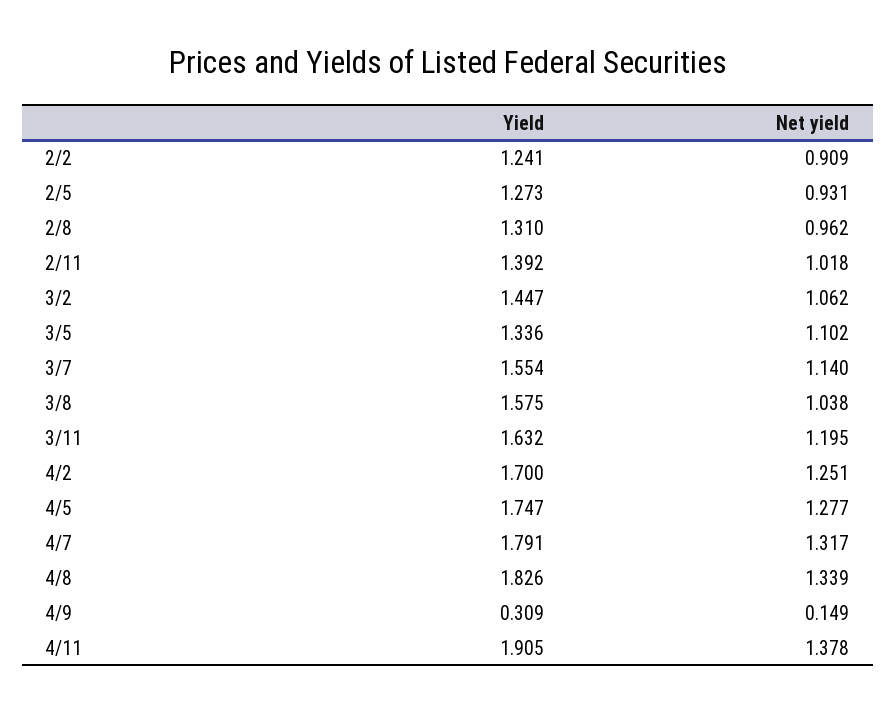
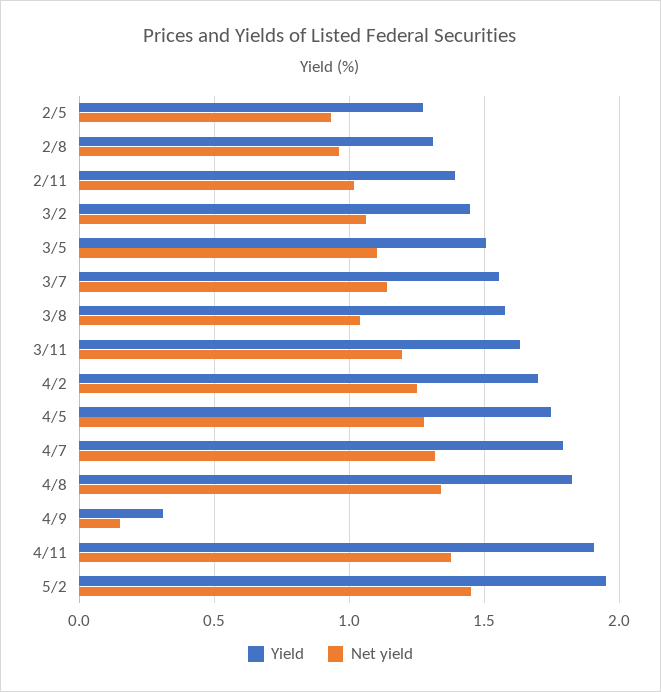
Yield, 2/2: 1.241 -> none
Net yield, 2/2: 0.909 -> none
Yield, 3/5: 1.336 -> 1.5
Yield, 5/2: none -> 1.95
Net yield, 5/2: none -> 1.45

